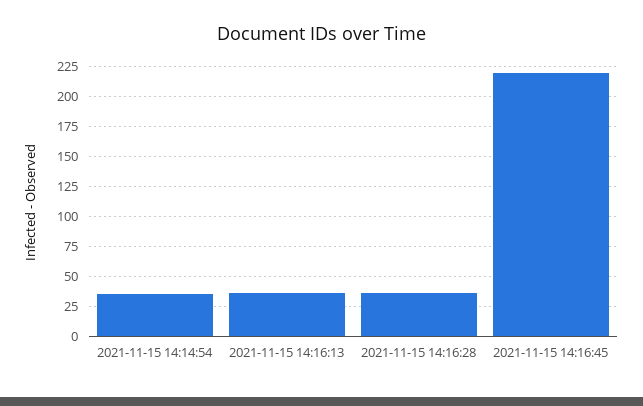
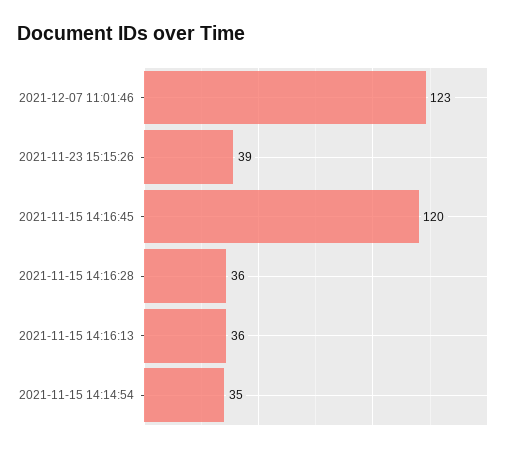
2021-11-15 14:16:45: 225 -> 120
2021-12-07 11:01:46: none -> 123
2021-11-23 15:15:26: none -> 39

